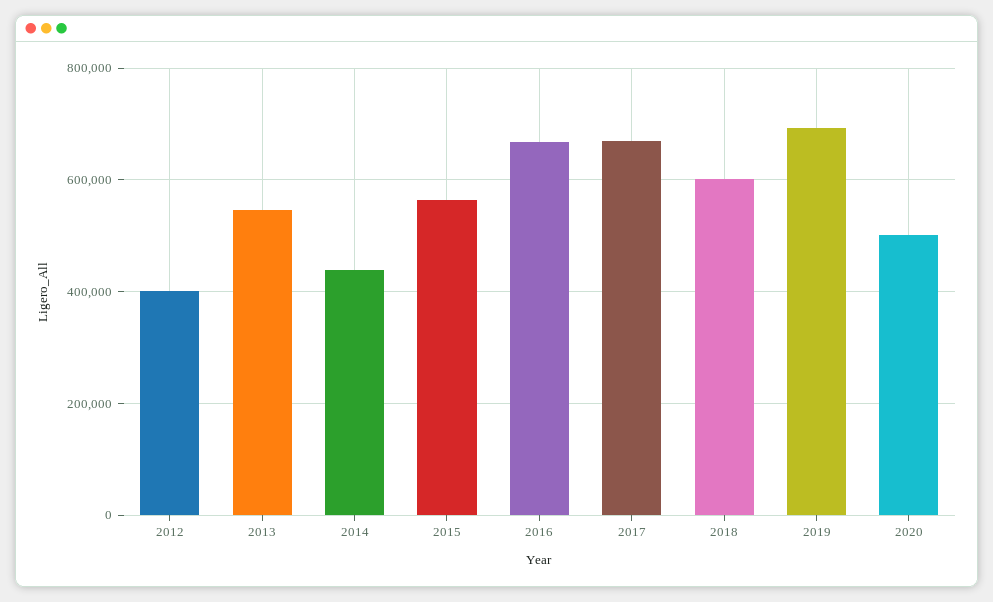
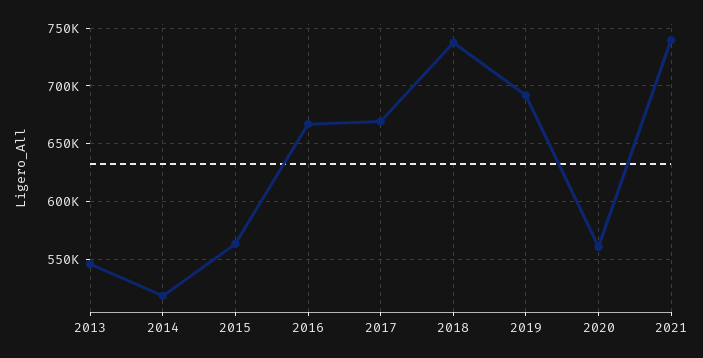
2012: 400000 -> none
2014: 440000 -> 520000
2018: 600000 -> 740000
2020: 500000 -> 560000
2021: none -> 740000

